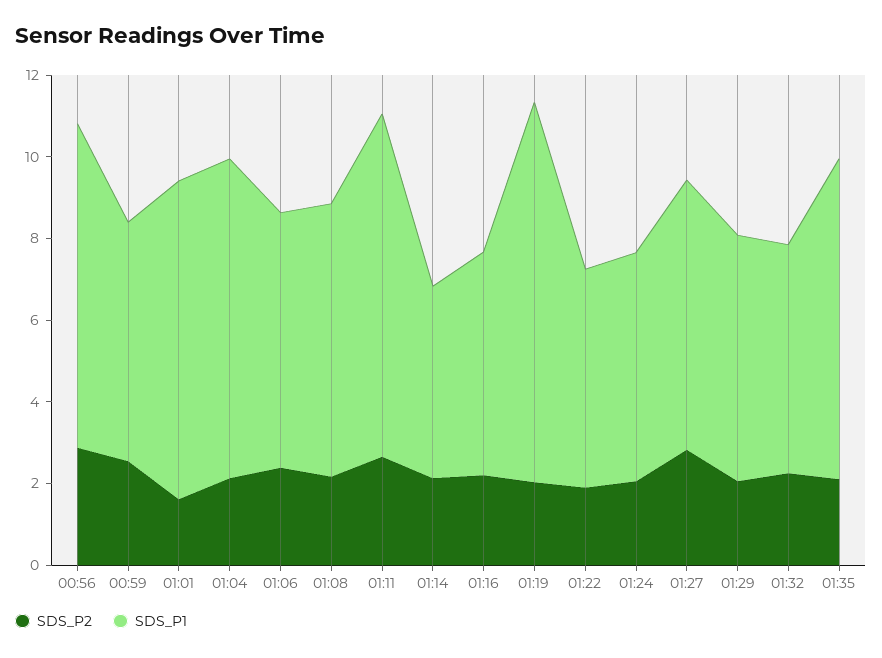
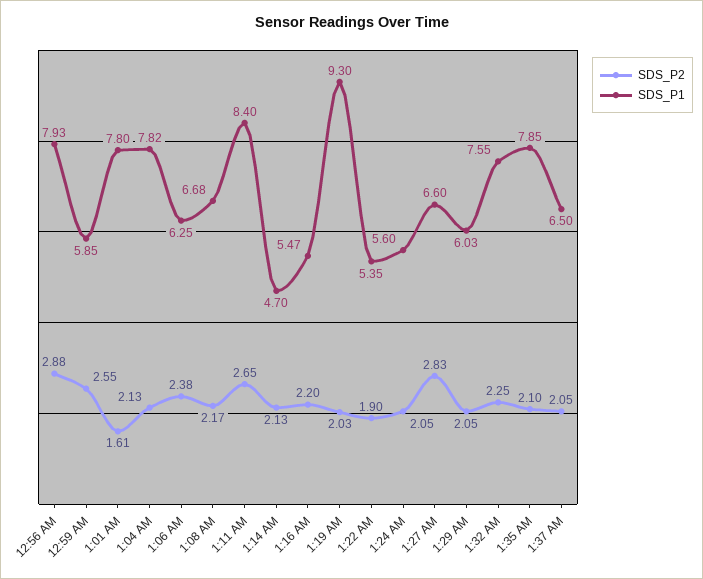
SDS_P1, 01:32: 5.5 -> 7.55
SDS_P2, 1:37 AM: none -> 2.05
SDS_P1, 1:37 AM: none -> 6.5

